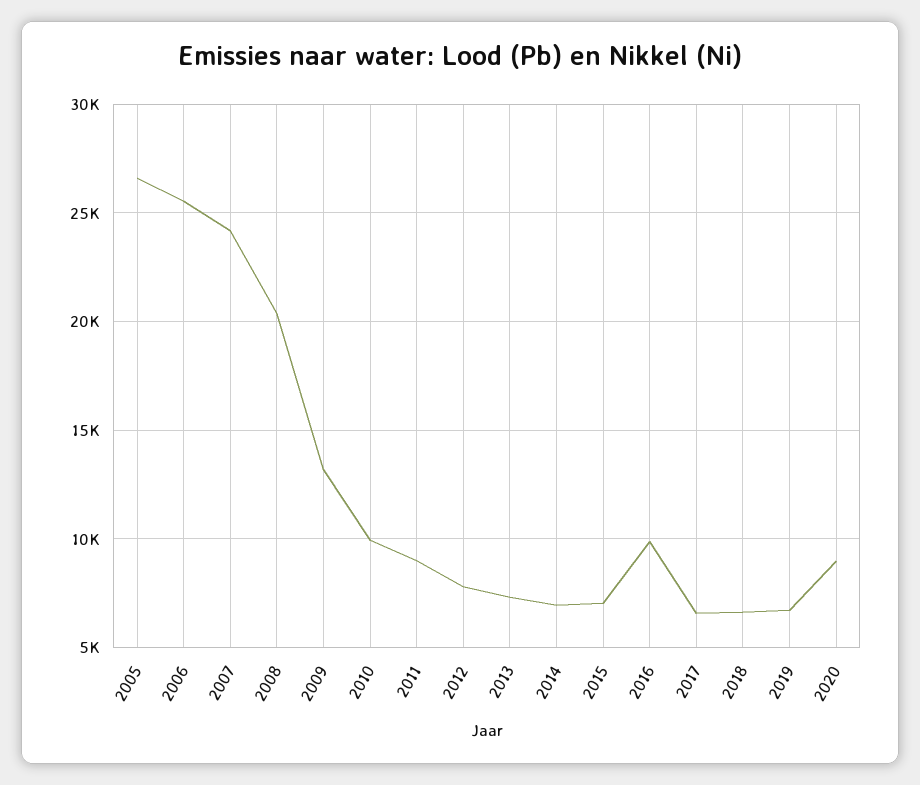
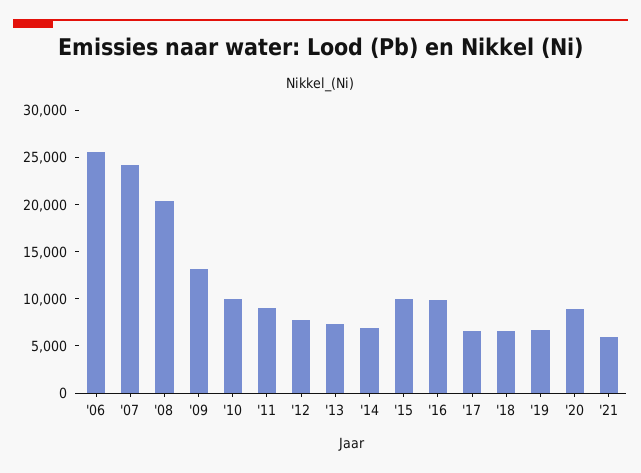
2005: 26500 -> none
2015: 7000 -> 10000
'21: none -> 6000

